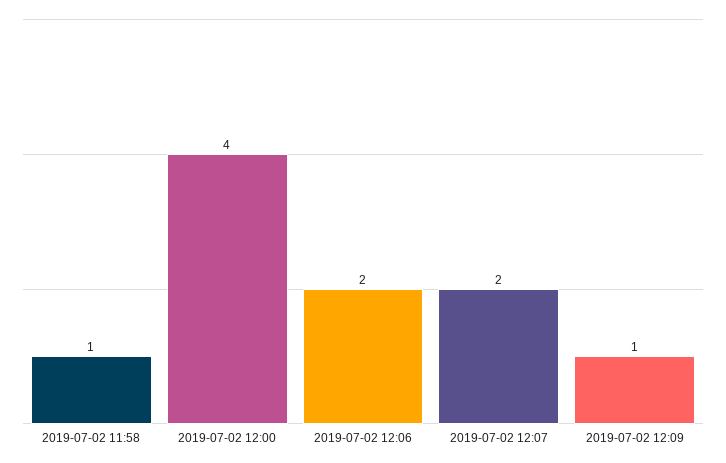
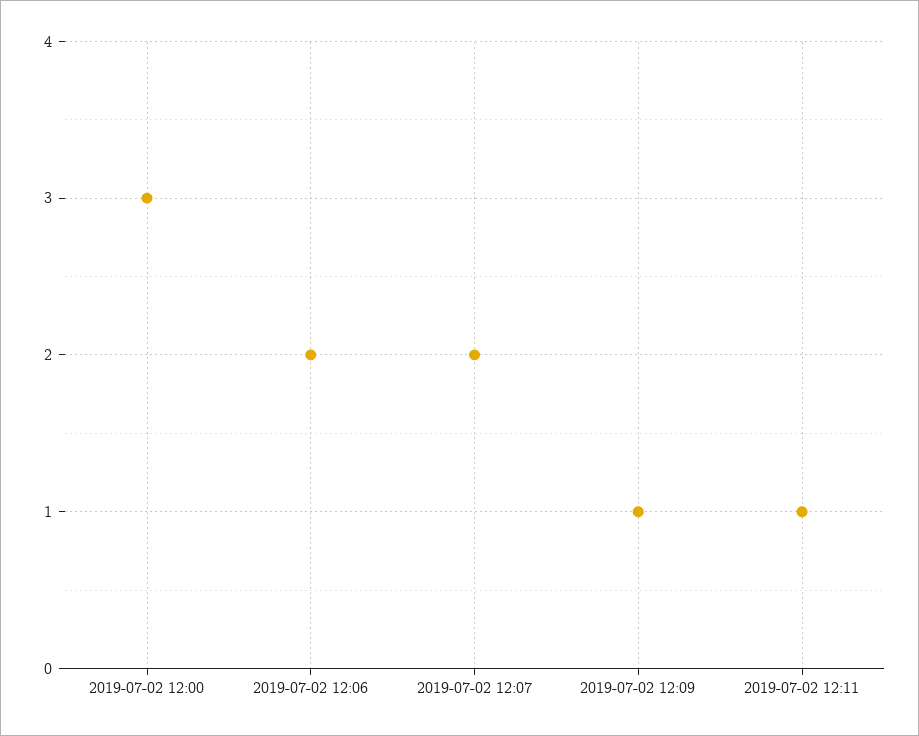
2019-07-02 11:58: 1 -> none
2019-07-02 12:00: 4 -> 3
2019-07-02 12:11: none -> 1

